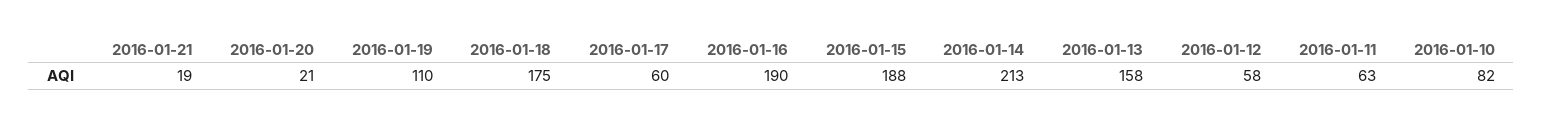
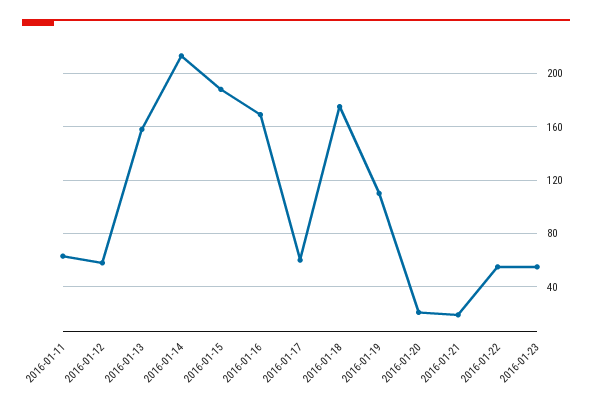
2016-01-16: 190 -> 170
2016-01-10: 82 -> none
2016-01-22: none -> 55
2016-01-23: none -> 55

